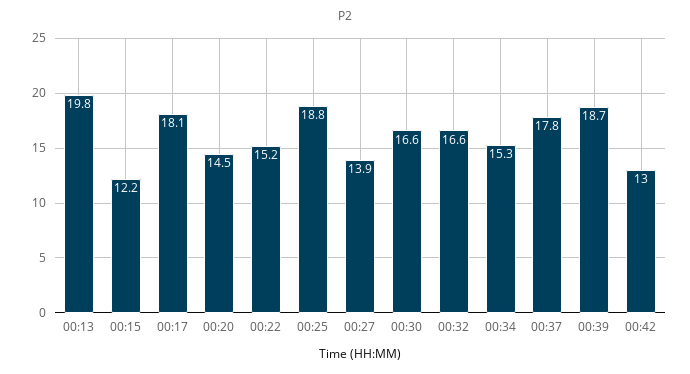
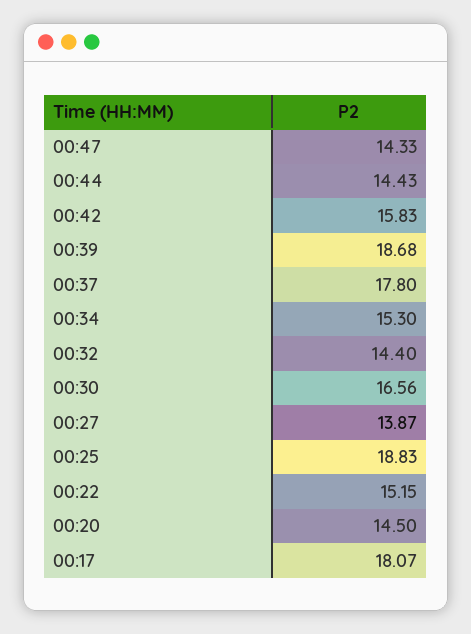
00:13: 19.8 -> none
00:15: 12.2 -> none
00:32: 16.6 -> 14.4
00:42: 13 -> 15.83
00:47: none -> 14.33
00:44: none -> 14.43

